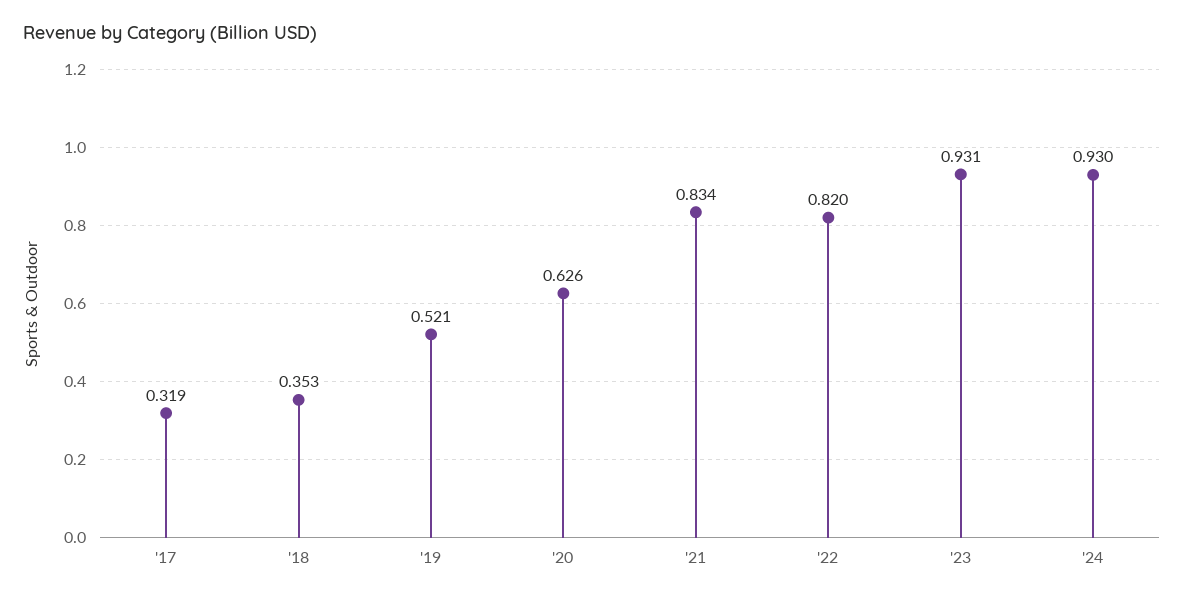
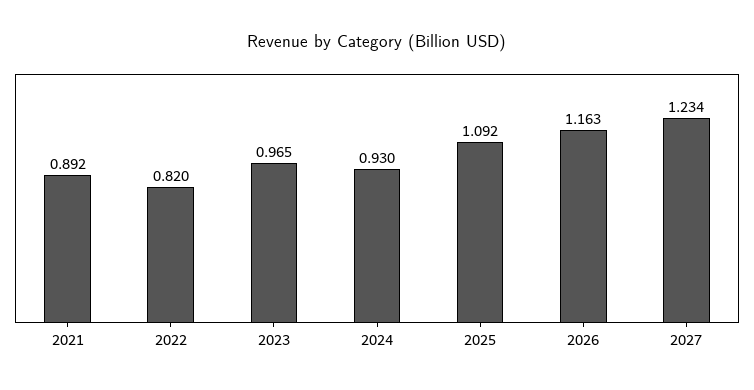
'17: 0.319 -> none
'18: 0.353 -> none
'19: 0.521 -> none
'20: 0.626 -> none
'21: 0.834 -> 0.892
'23: 0.931 -> 0.965
2025: none -> 1.092
2026: none -> 1.163
2027: none -> 1.234

